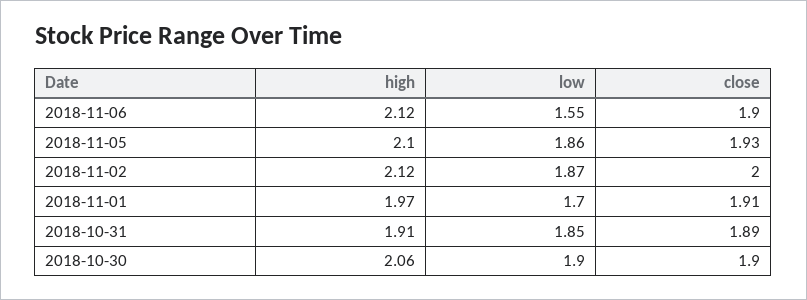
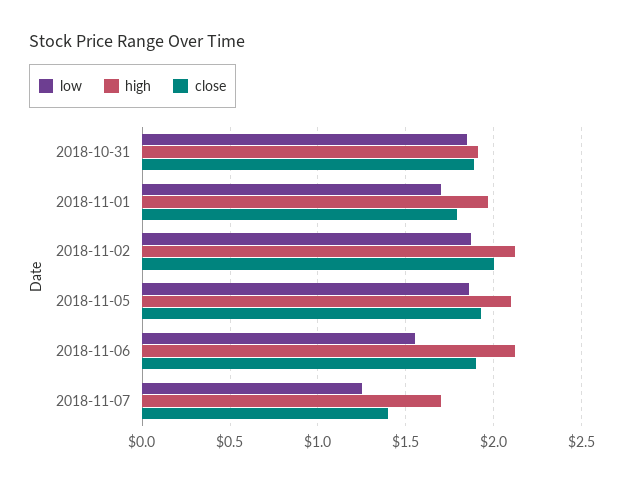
close, 2018-11-01: 1.91 -> 1.8
high, 2018-10-30: 2.06 -> none
low, 2018-10-30: 1.9 -> none
close, 2018-10-30: 1.9 -> none
low, 2018-11-07: none -> 1.25
high, 2018-11-07: none -> 1.7
close, 2018-11-07: none -> 1.4

